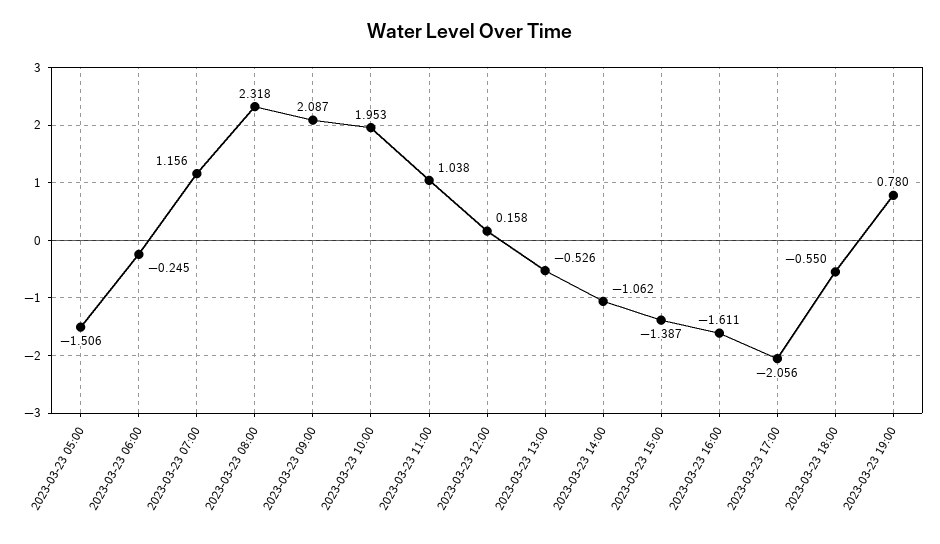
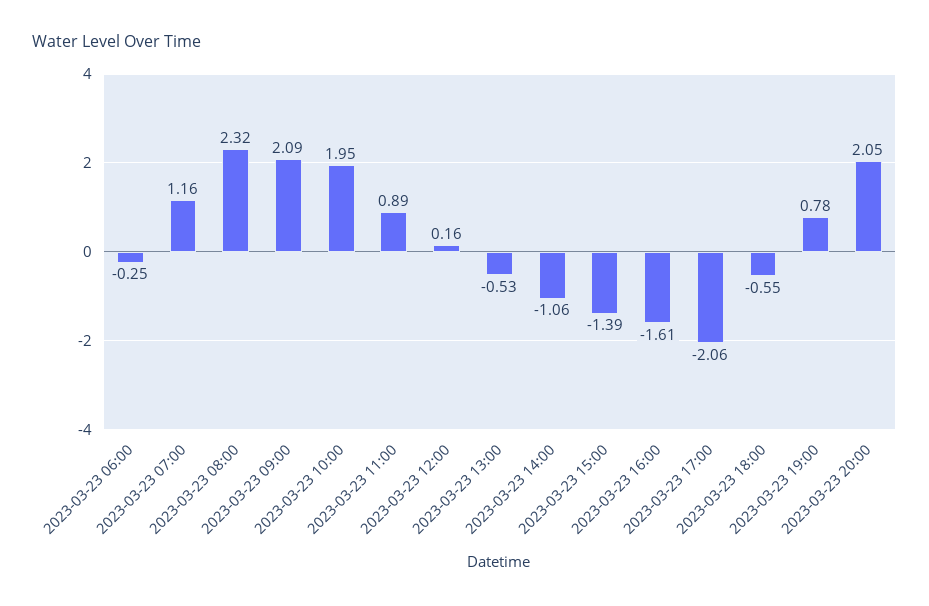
2023-03-23 05:00: -1.506 -> none
2023-03-23 11:00: 1.038 -> 0.89
2023-03-23 20:00: none -> 2.05

